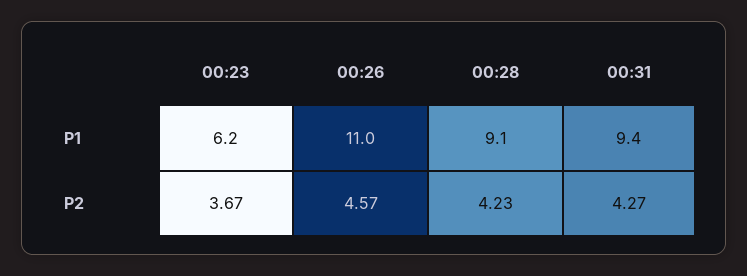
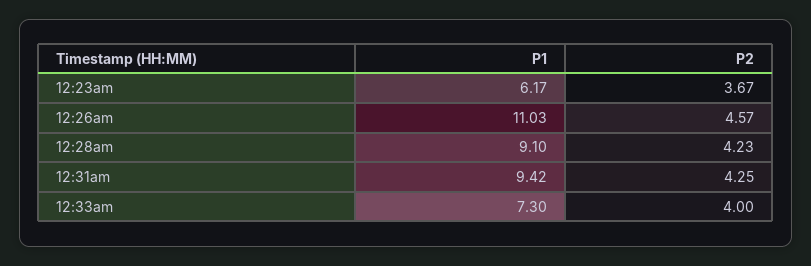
00:31, P2: 4.27 -> 4.25
12:33am, P1: none -> 7.3
12:33am, P2: none -> 4

